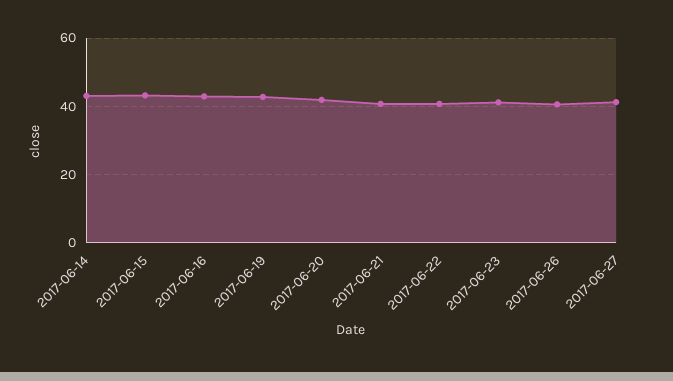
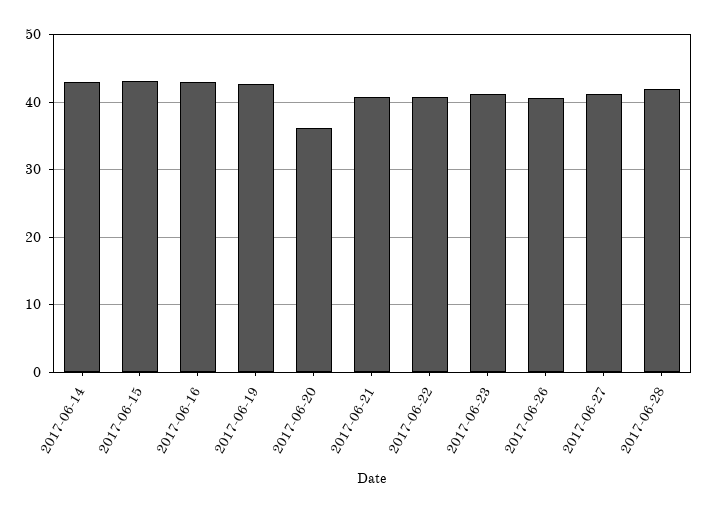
2017-06-20: 42 -> 36
2017-06-28: none -> 42

